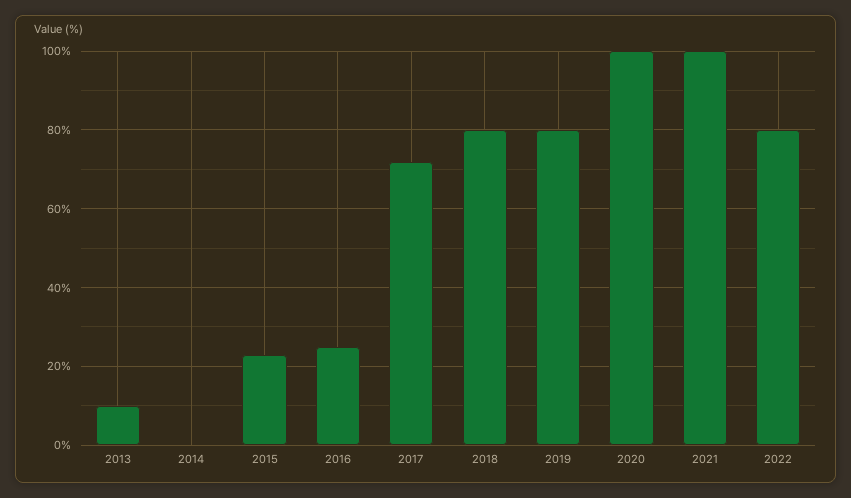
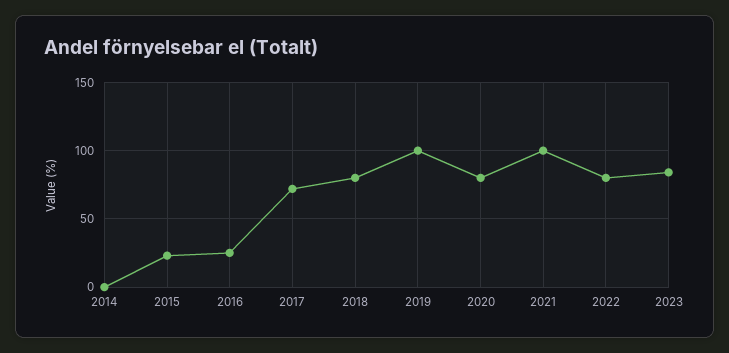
2013: 10 -> none
2019: 80 -> 100
2020: 100 -> 80
2023: none -> 85

